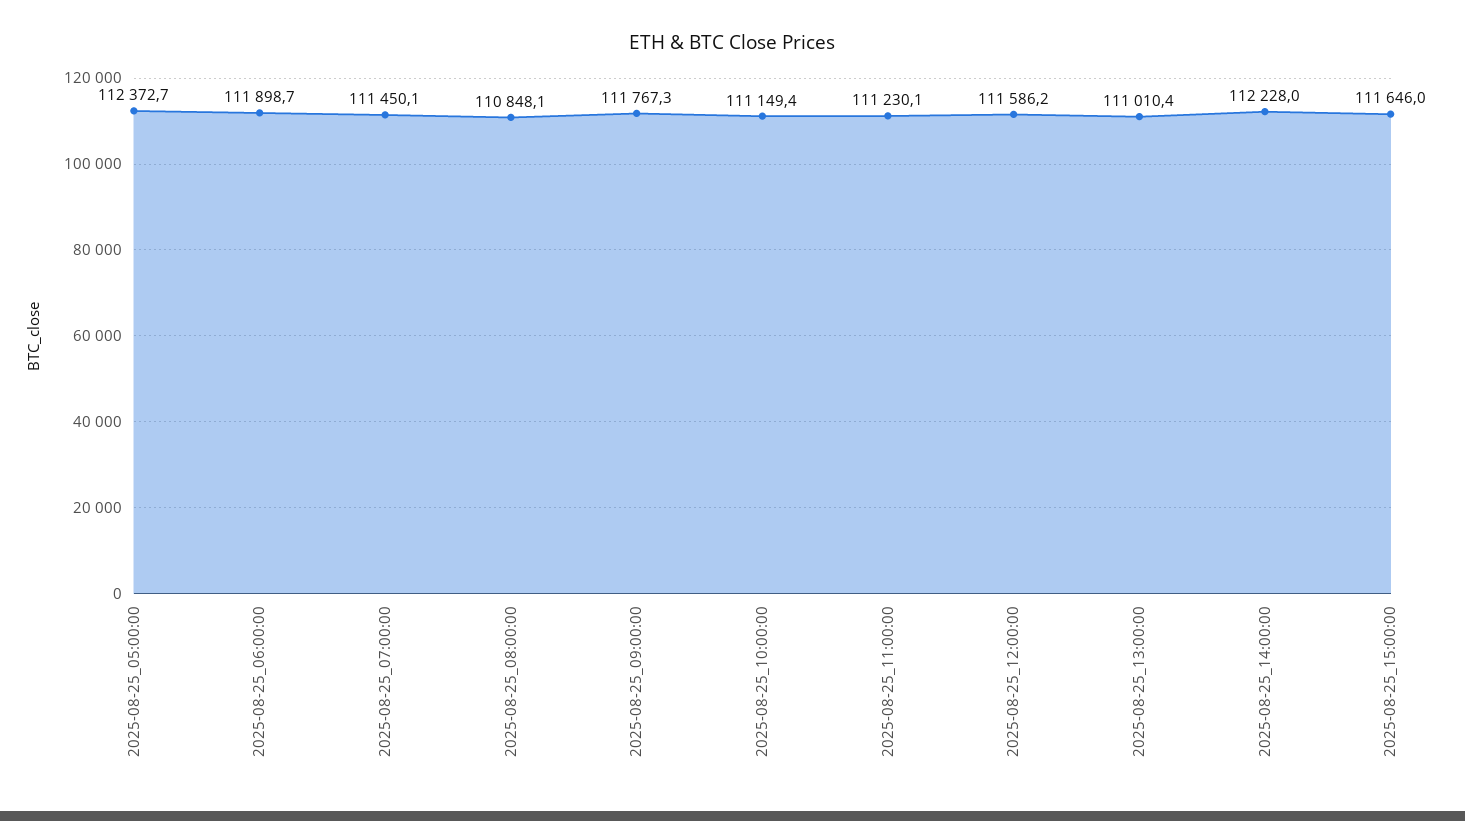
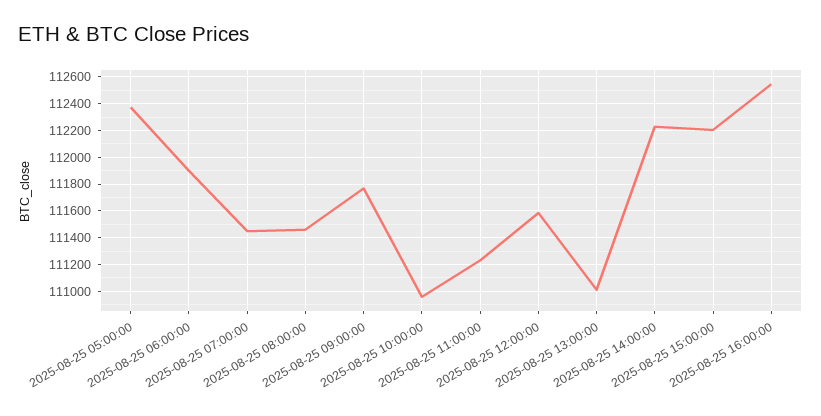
2025-08-25_08:00:00: 110848.1 -> 111450
2025-08-25_10:00:00: 111149.4 -> 110950
2025-08-25_15:00:00: 111646 -> 112200
2025-08-25 16:00:00: none -> 112550

